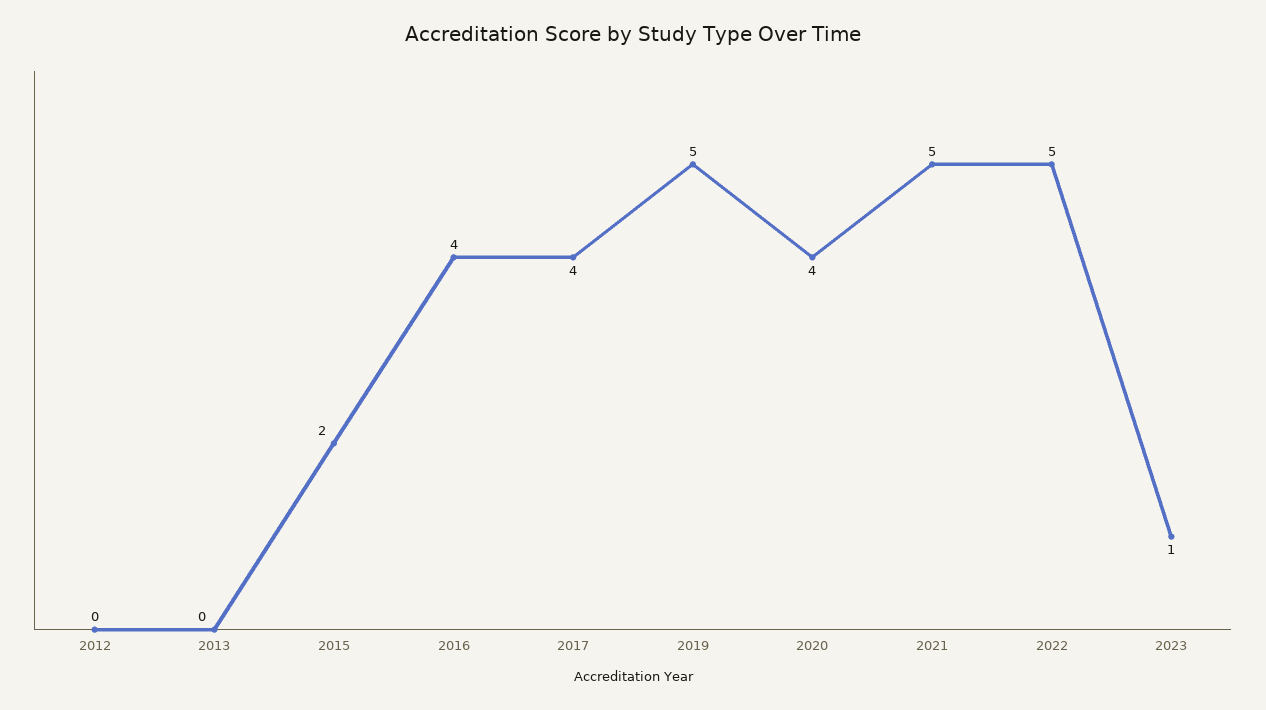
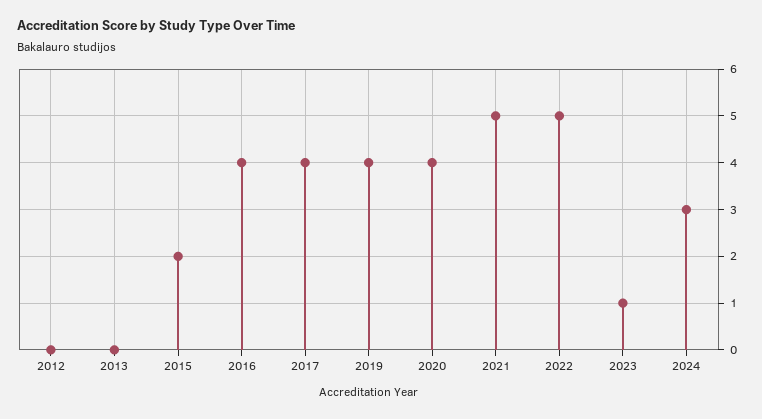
2019: 5 -> 4
2024: none -> 3

